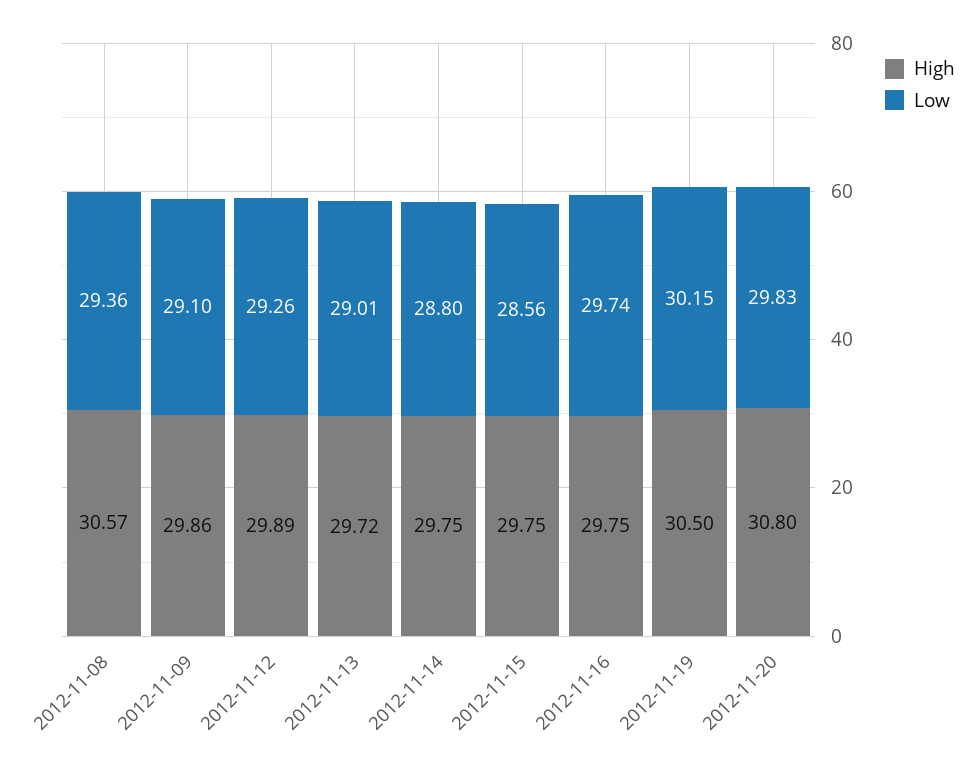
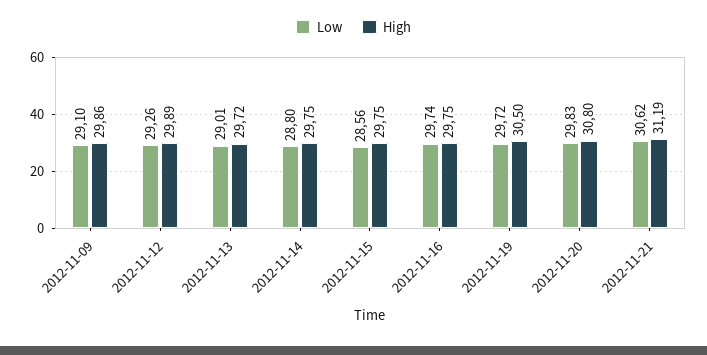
High, 2012-11-08: 30.57 -> none
Low, 2012-11-08: 29.36 -> none
Low, 2012-11-19: 30.15 -> 29.72
Low, 2012-11-21: none -> 30.62
High, 2012-11-21: none -> 31.19

